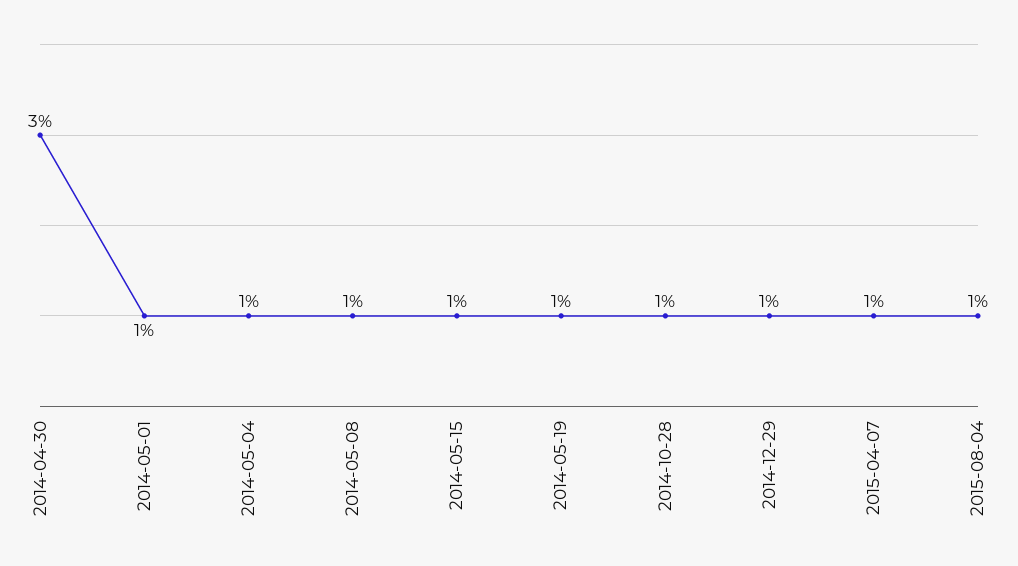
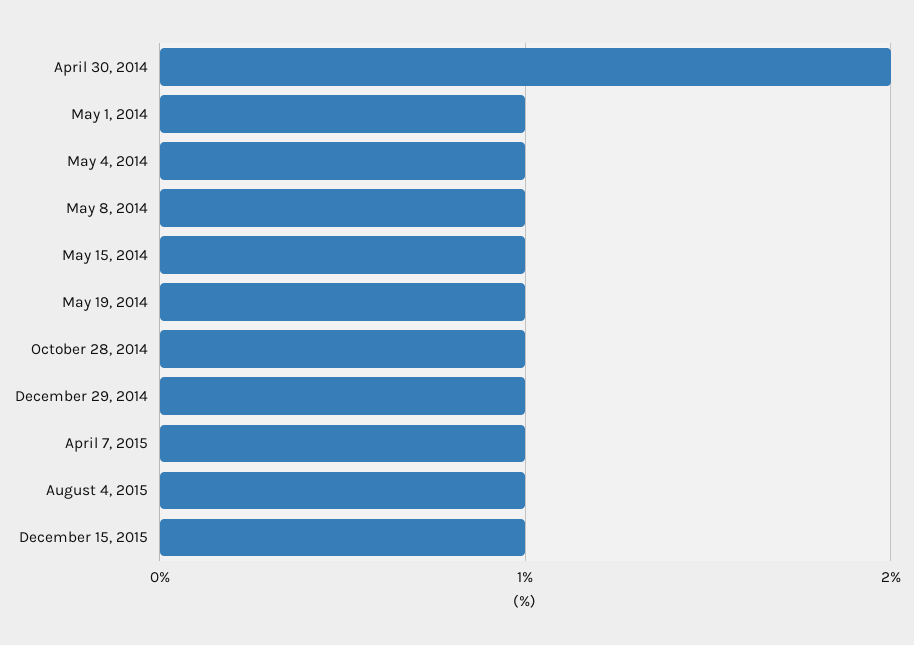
2014-04-30: 3 -> 2
December 15, 2015: none -> 1

